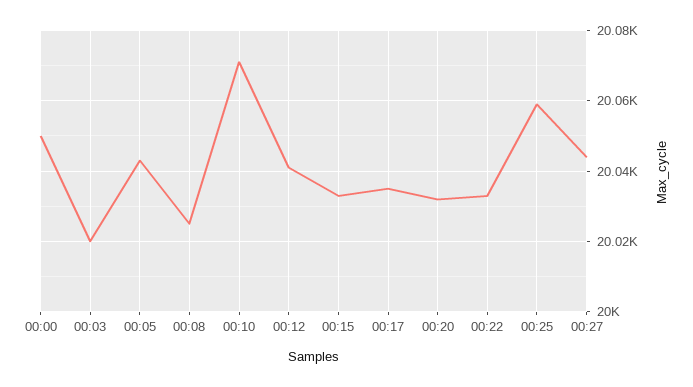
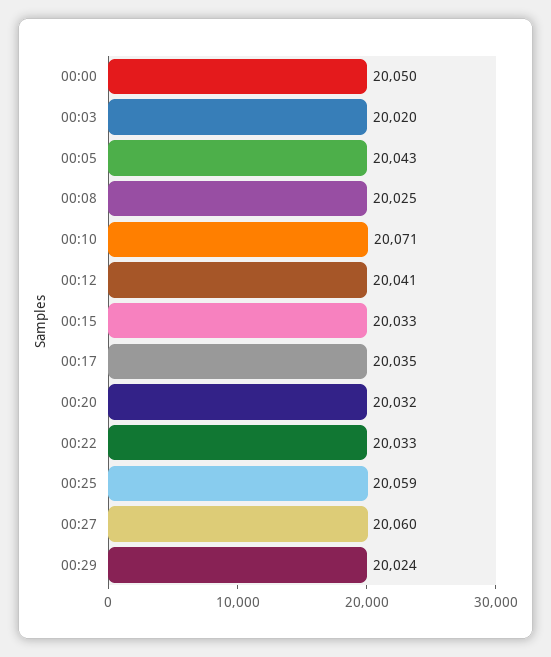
00:27: 20045 -> 20060
00:29: none -> 20024

